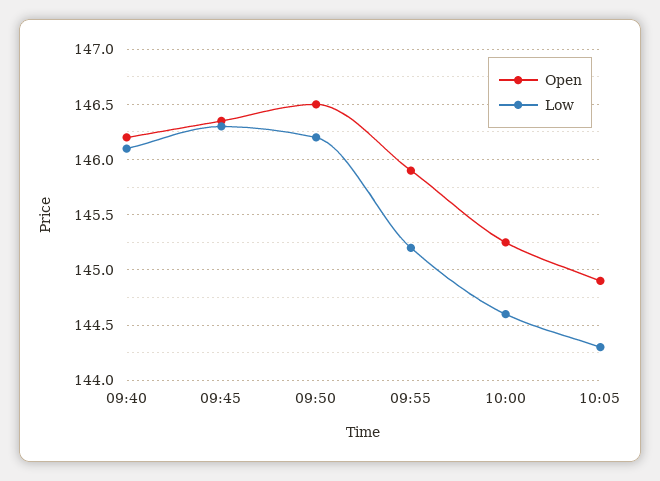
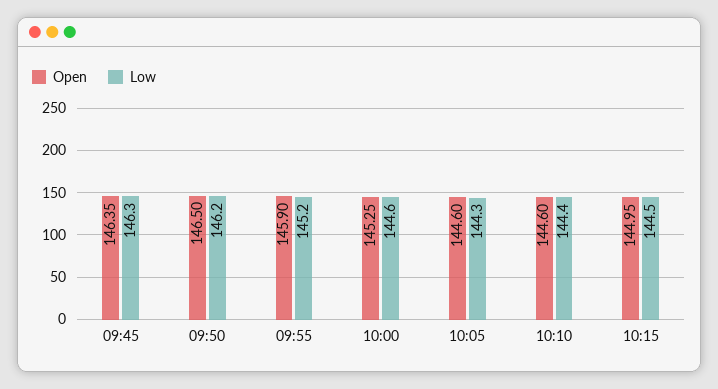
Open, 09:40: 146.2 -> none
Low, 09:40: 146.1 -> none
Open, 10:05: 144.9 -> 144.6
Open, 10:10: none -> 144.6
Low, 10:10: none -> 144.4
Open, 10:15: none -> 144.95
Low, 10:15: none -> 144.5

